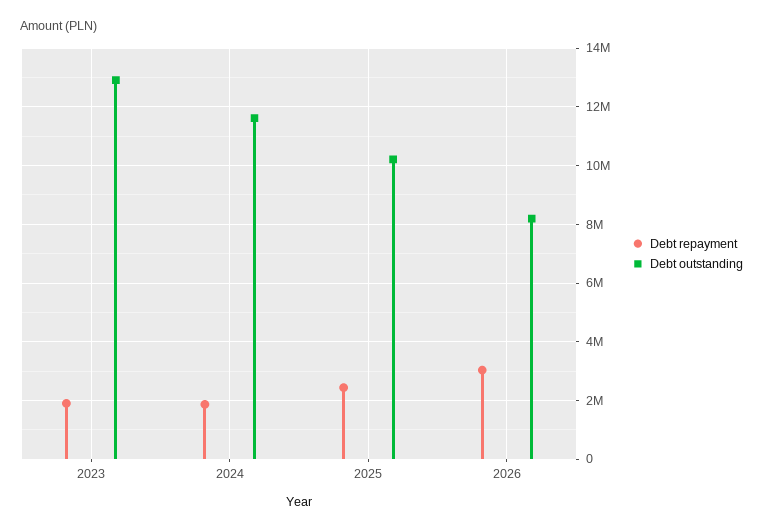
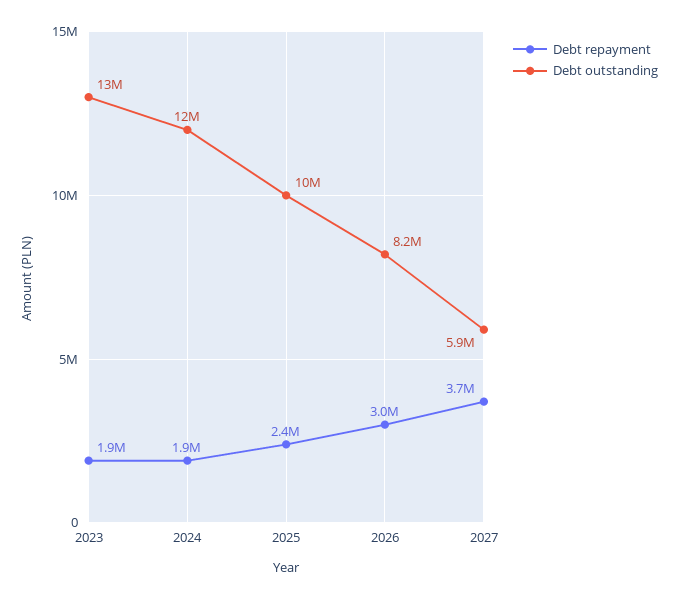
Debt repayment, 2027: none -> 3700000
Debt outstanding, 2027: none -> 5900000

